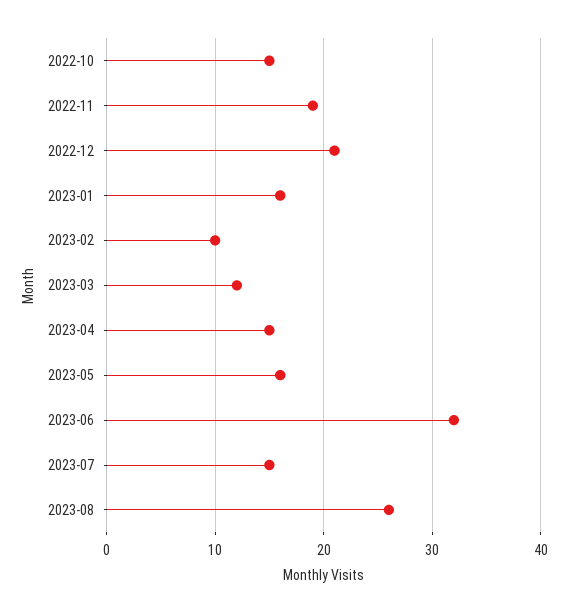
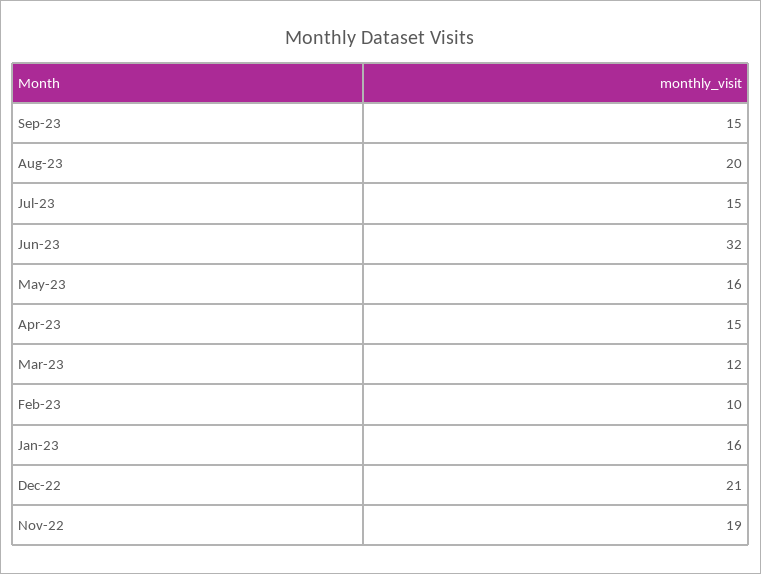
2022-10: 15 -> none
2023-08: 26 -> 20
Sep-23: none -> 15

